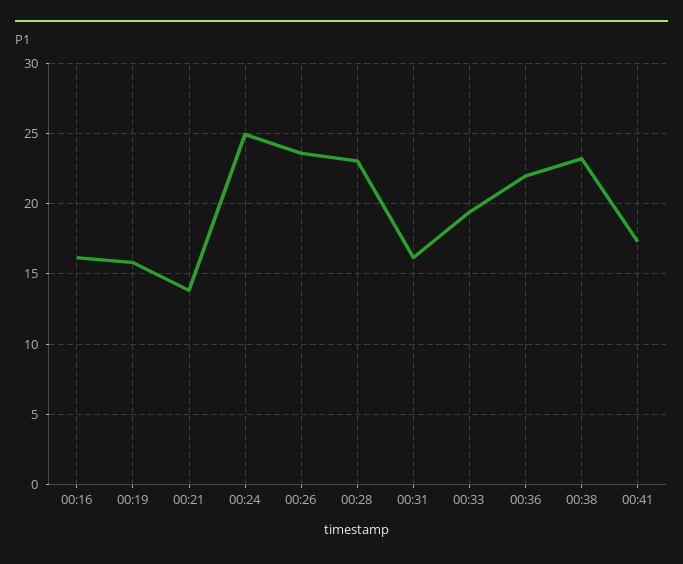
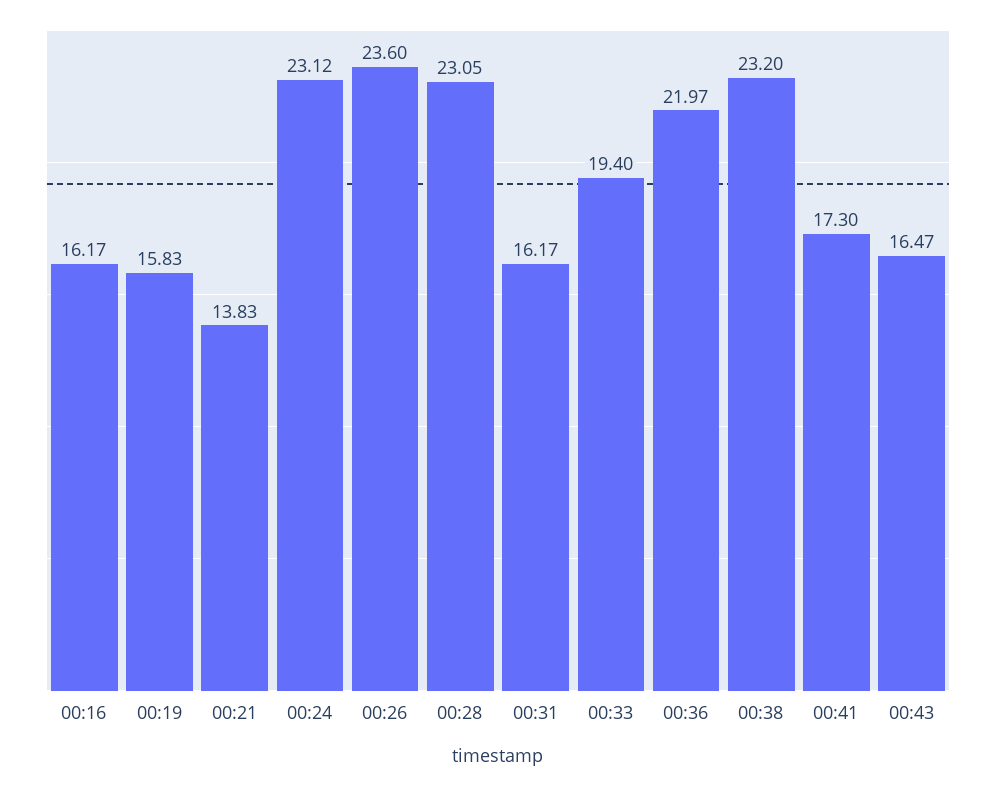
00:24: 25 -> 23.12
00:43: none -> 16.47

